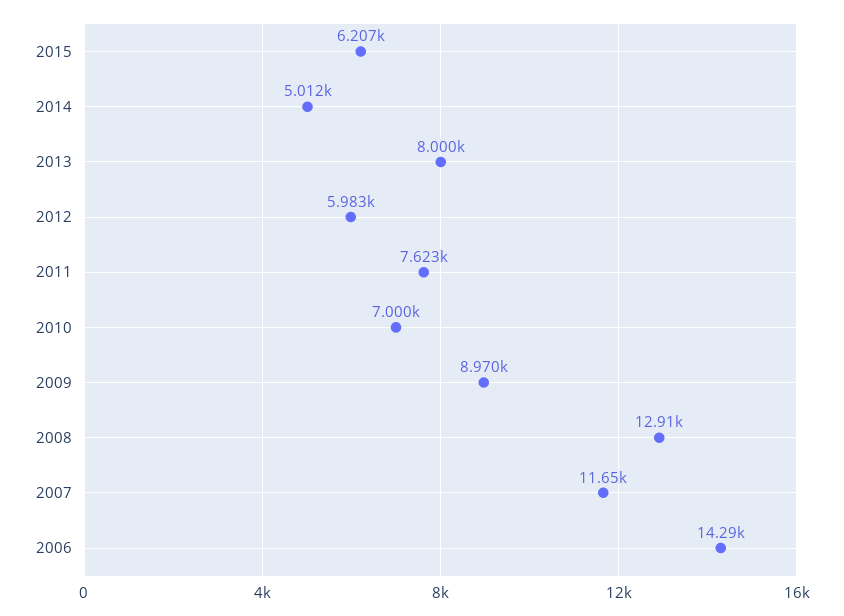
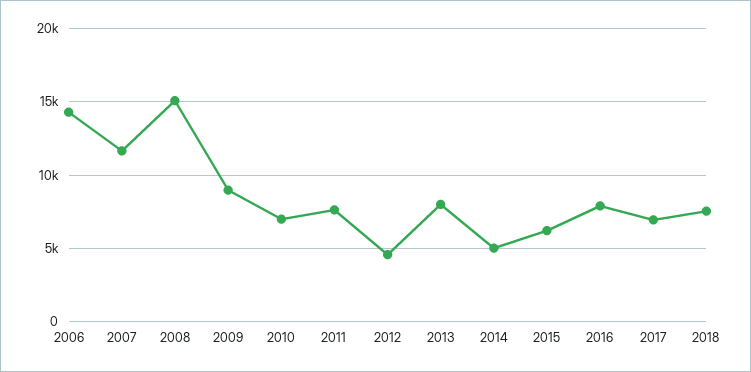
2012: 5983 -> 4500
2008: 12910 -> 15000
2016: none -> 8000
2017: none -> 7000
2018: none -> 7500

